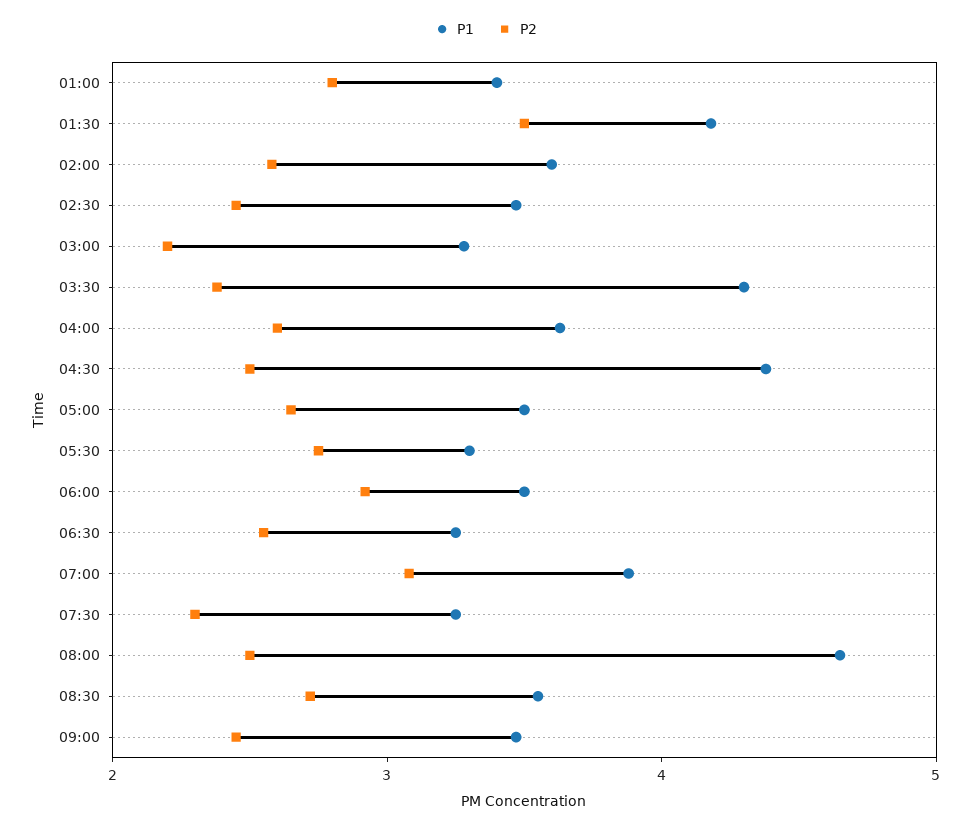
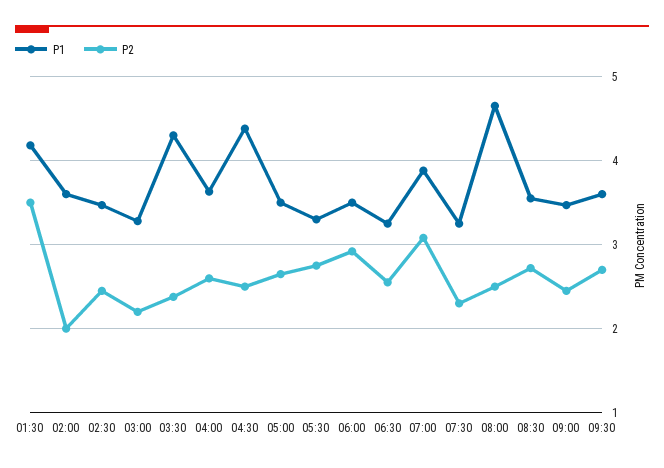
P1, 01:00: 3.4 -> none
P2, 01:00: 2.8 -> none
P2, 02:00: 2.6 -> 2
P1, 09:30: none -> 3.6
P2, 09:30: none -> 2.7

